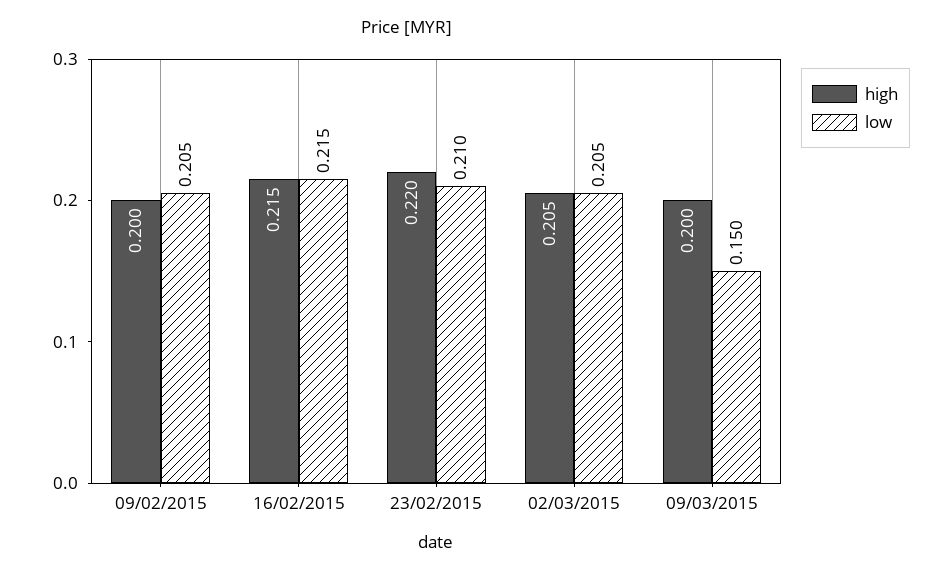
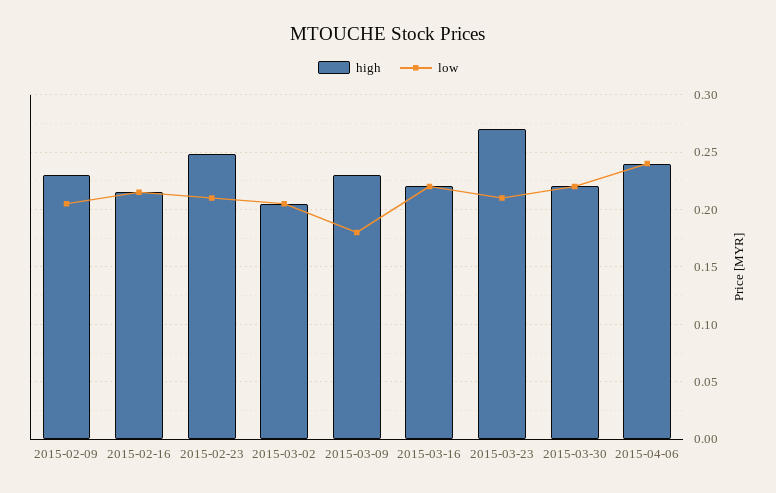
high, 09/02/2015: 0.2 -> 0.23
high, 23/02/2015: 0.22 -> 0.25
high, 09/03/2015: 0.2 -> 0.23
low, 09/03/2015: 0.15 -> 0.18
high, 2015-03-16: none -> 0.22
low, 2015-03-16: none -> 0.22
high, 2015-03-23: none -> 0.27
low, 2015-03-23: none -> 0.21
high, 2015-03-30: none -> 0.22
low, 2015-03-30: none -> 0.22
high, 2015-04-06: none -> 0.24
low, 2015-04-06: none -> 0.24

